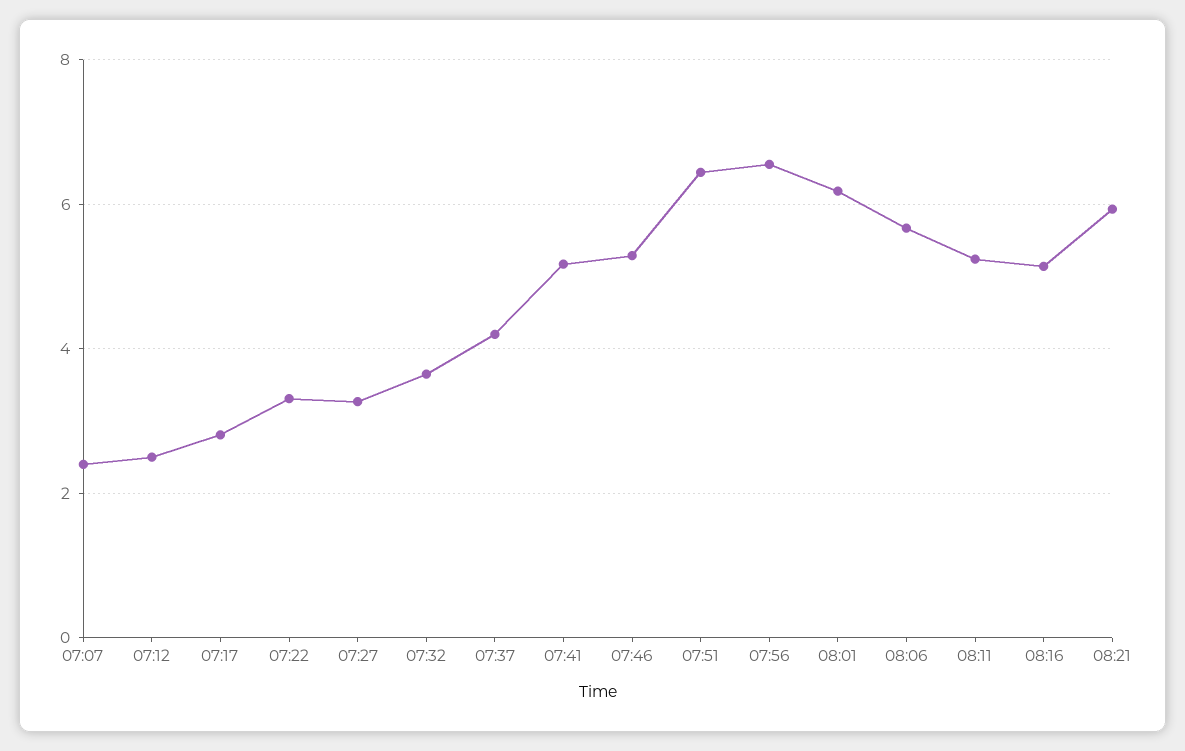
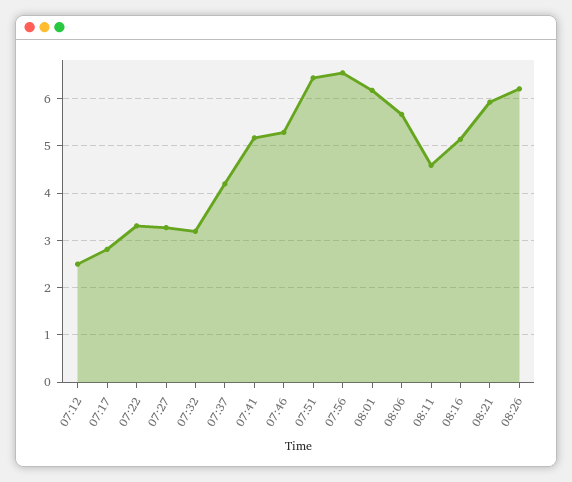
07:07: 2.4 -> none
07:32: 3.6 -> 3.2
08:11: 5.2 -> 4.6
08:26: none -> 6.2

